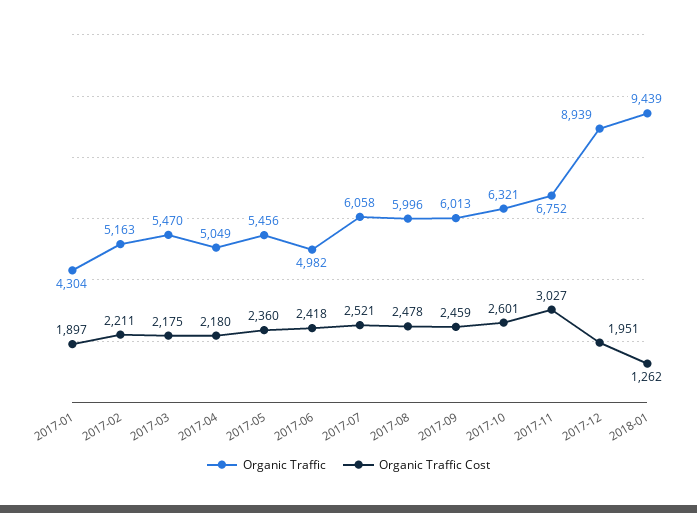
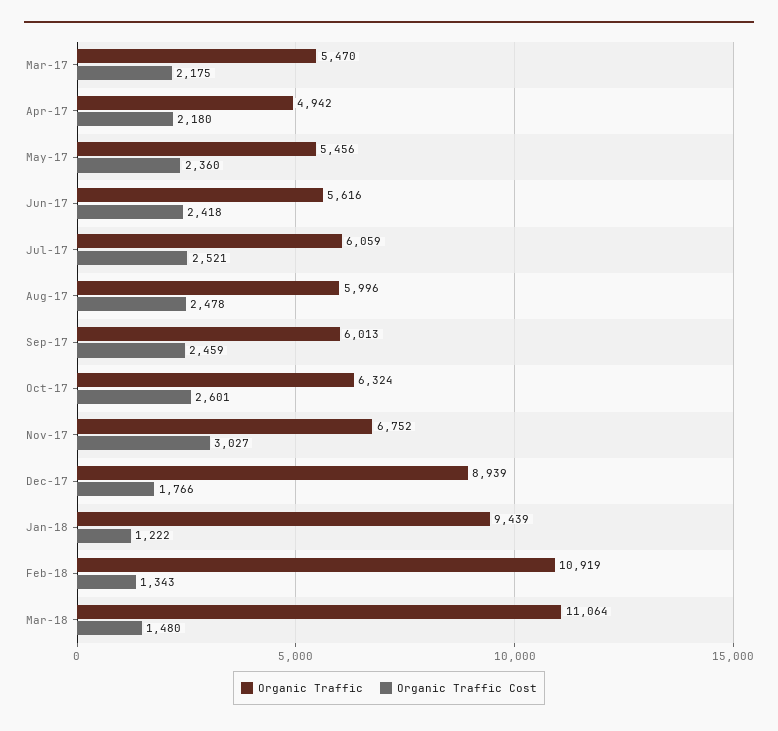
Organic Traffic, 2017-01: 4304 -> none
Organic Traffic Cost, 2017-01: 1897 -> none
Organic Traffic, 2017-02: 5163 -> none
Organic Traffic Cost, 2017-02: 2211 -> none
Organic Traffic, 2017-04: 5049 -> 4942
Organic Traffic, 2017-06: 4982 -> 5616
Organic Traffic, 2017-07: 6058 -> 6059
Organic Traffic, 2017-10: 6321 -> 6324
Organic Traffic Cost, 2017-12: 1951 -> 1766
Organic Traffic Cost, 2018-01: 1262 -> 1222
Organic Traffic, Feb-18: none -> 10919
Organic Traffic Cost, Feb-18: none -> 1343
Organic Traffic, Mar-18: none -> 11064
Organic Traffic Cost, Mar-18: none -> 1480

